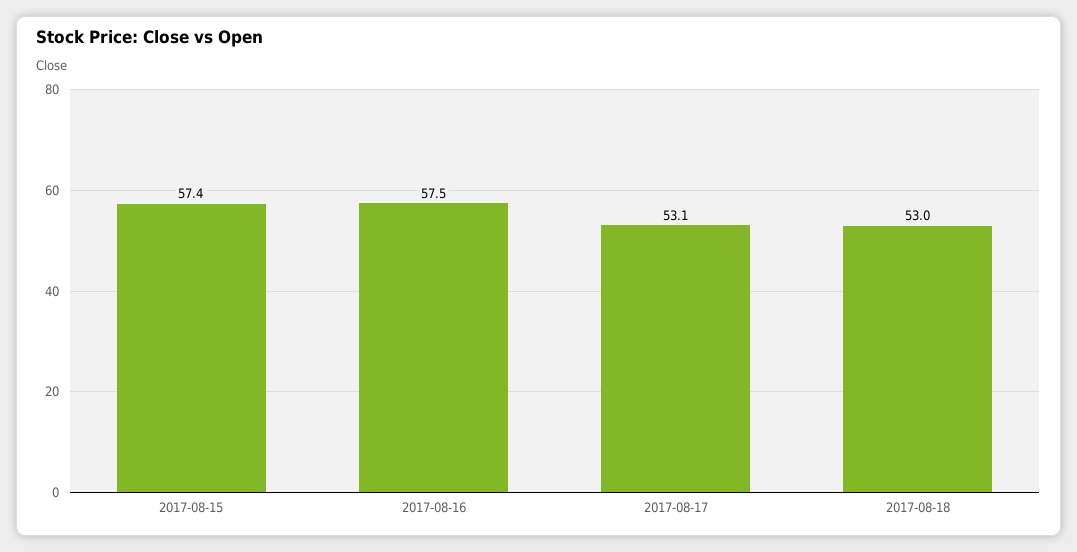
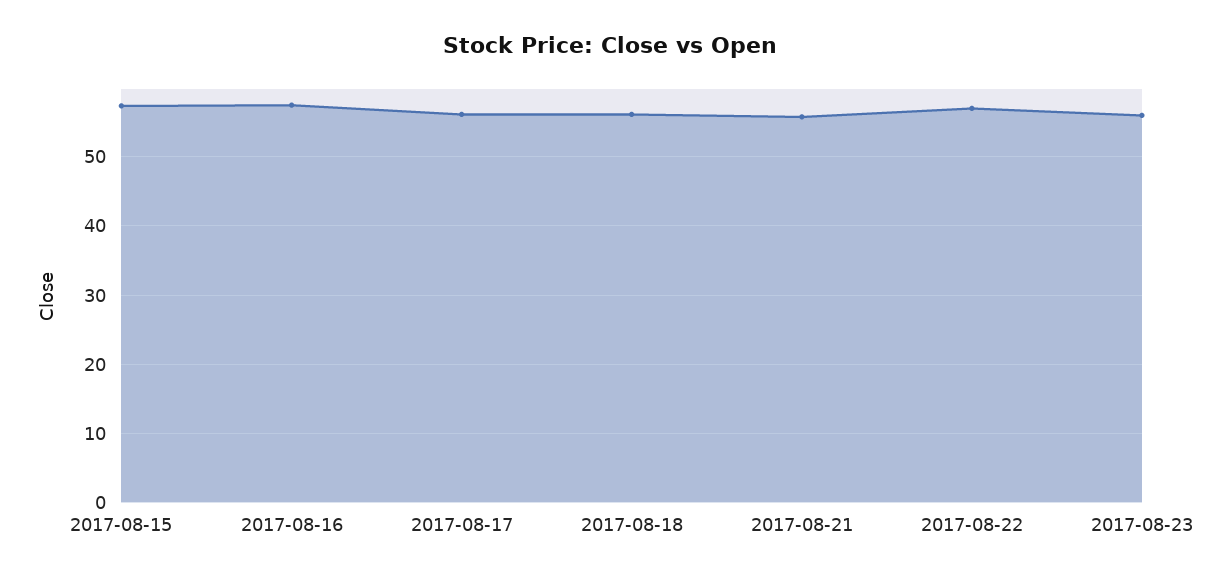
2017-08-17: 53.1 -> 56
2017-08-18: 53 -> 56
2017-08-21: none -> 56
2017-08-22: none -> 57
2017-08-23: none -> 56

